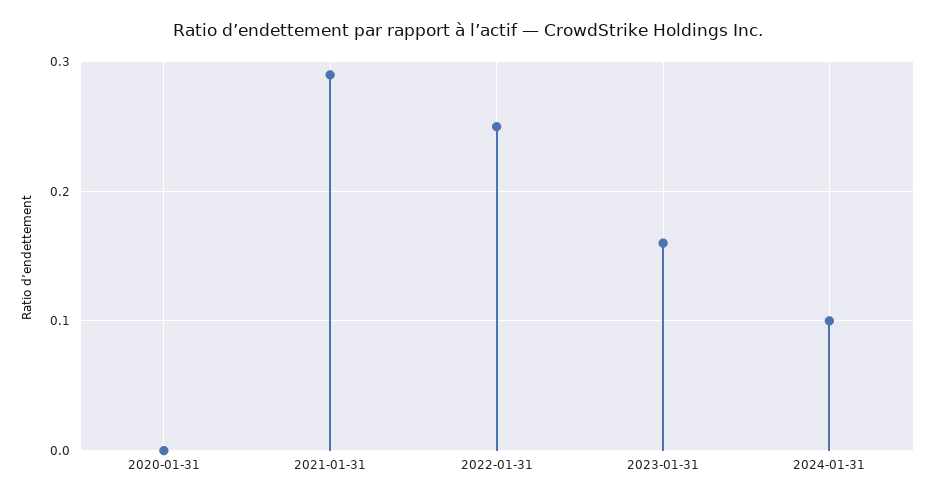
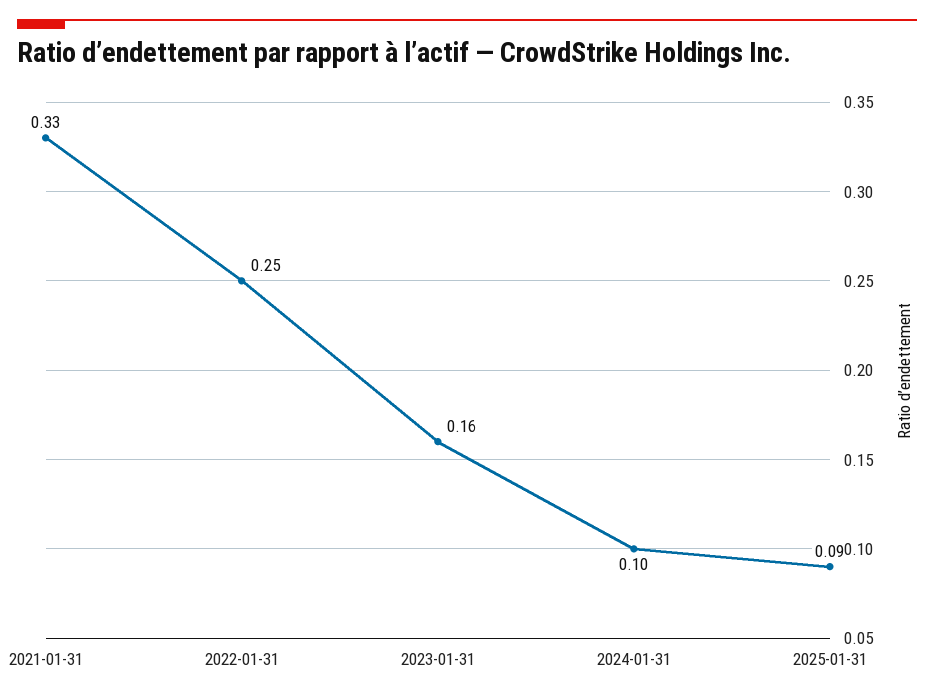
2020-01-31: 0 -> none
2021-01-31: 0.29 -> 0.33
2025-01-31: none -> 0.09

